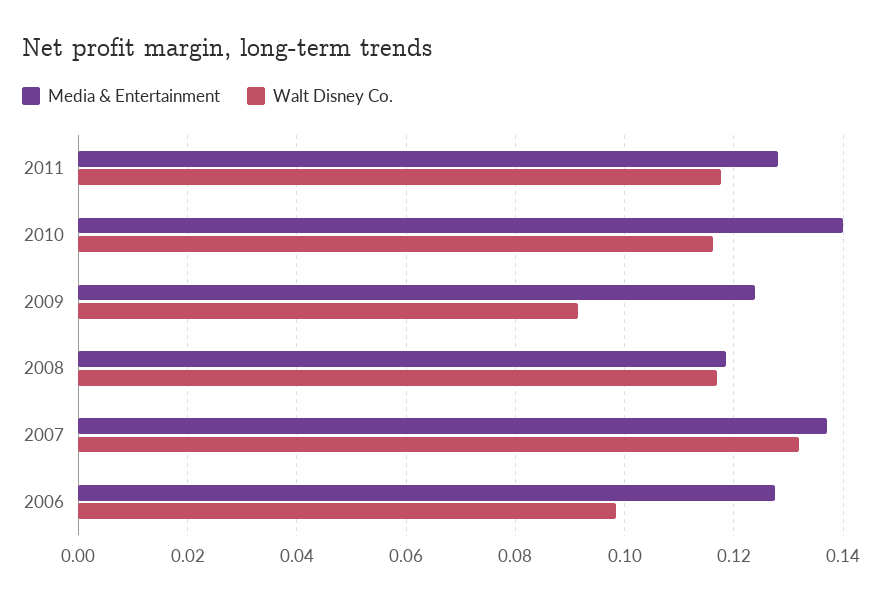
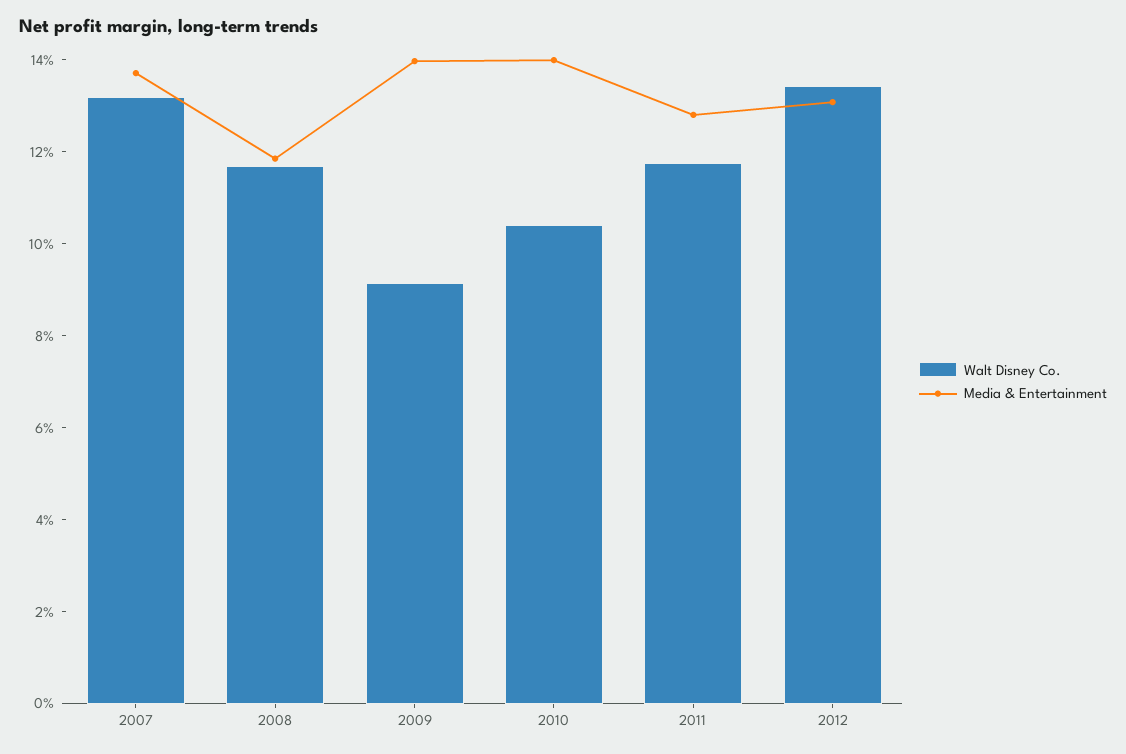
Walt Disney Co., 2010: 0.116 -> 0.105
Media & Entertainment, 2009: 0.124 -> 0.14
Media & Entertainment, 2006: 0.128 -> none
Walt Disney Co., 2006: 0.098 -> none
Walt Disney Co., 2012: none -> 0.135
Media & Entertainment, 2012: none -> 0.13

